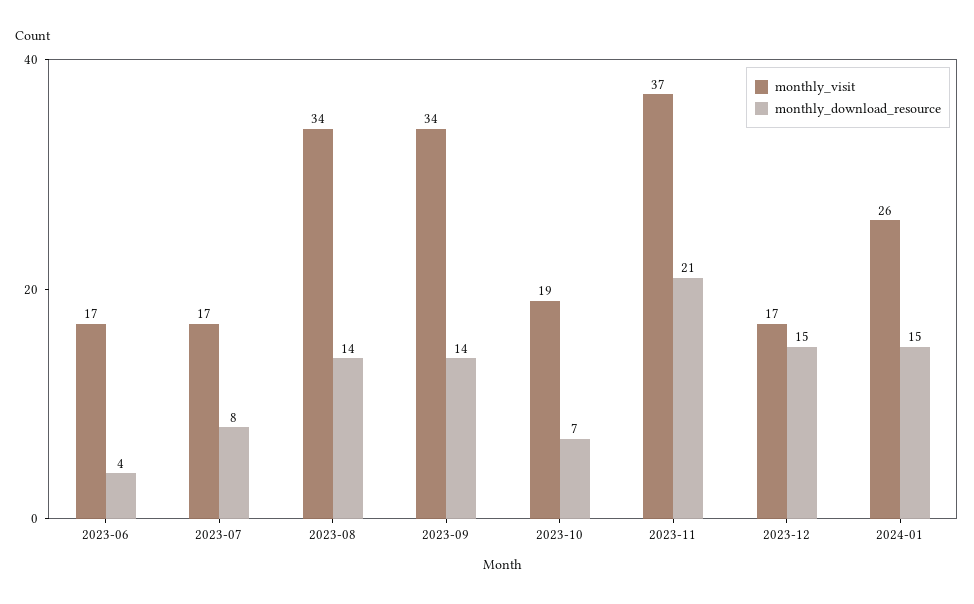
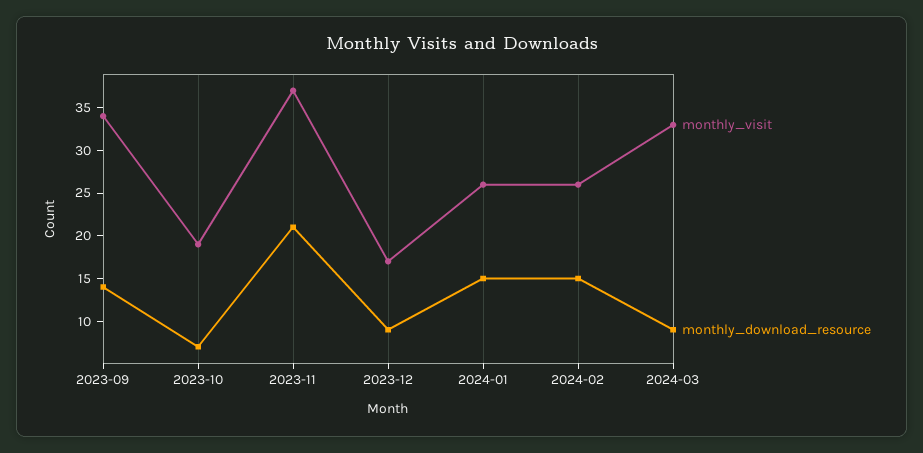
monthly_visit, 2023-06: 17 -> none
monthly_download_resource, 2023-06: 4 -> none
monthly_visit, 2023-07: 17 -> none
monthly_download_resource, 2023-07: 8 -> none
monthly_visit, 2023-08: 34 -> none
monthly_download_resource, 2023-08: 14 -> none
monthly_download_resource, 2023-12: 15 -> 9
monthly_visit, 2024-02: none -> 26
monthly_download_resource, 2024-02: none -> 15
monthly_visit, 2024-03: none -> 33
monthly_download_resource, 2024-03: none -> 9

